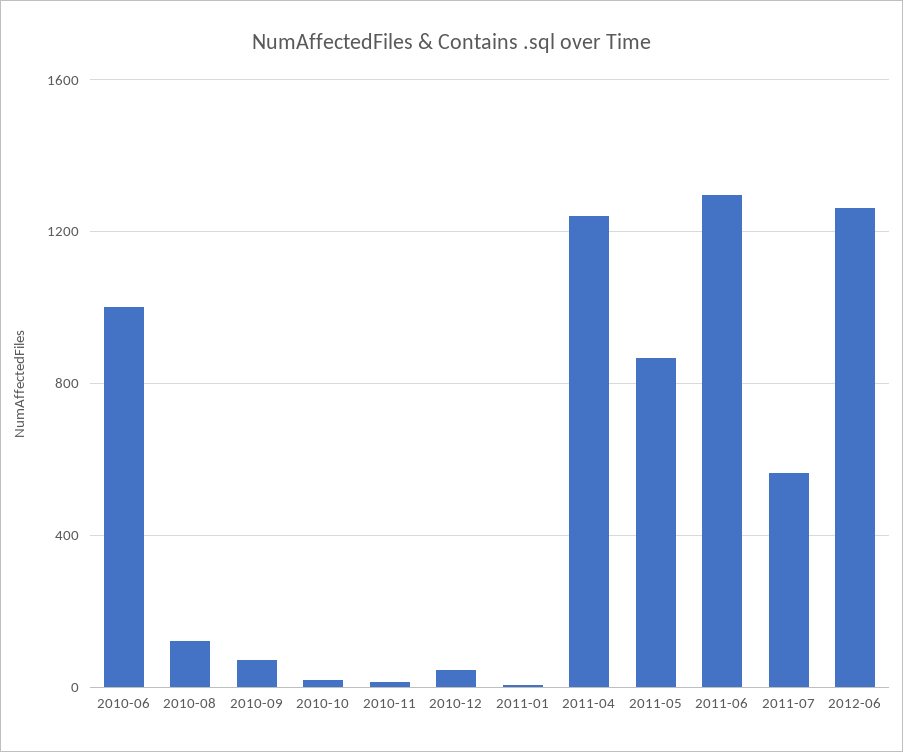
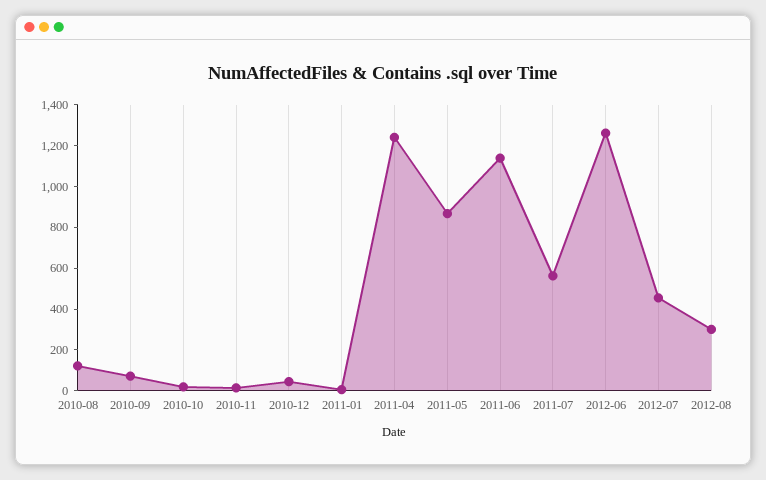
2010-06: 1000 -> none
2011-06: 1300 -> 1150
2012-07: none -> 450
2012-08: none -> 300

